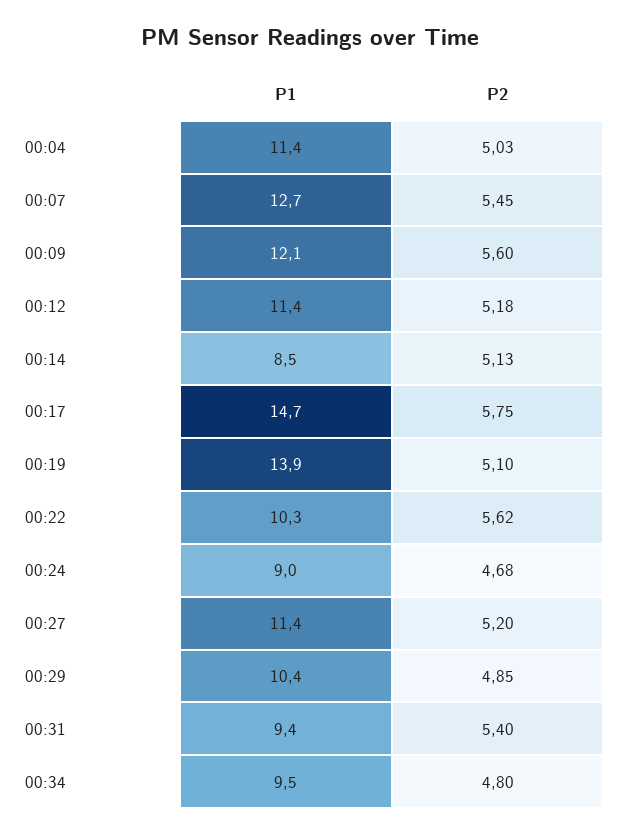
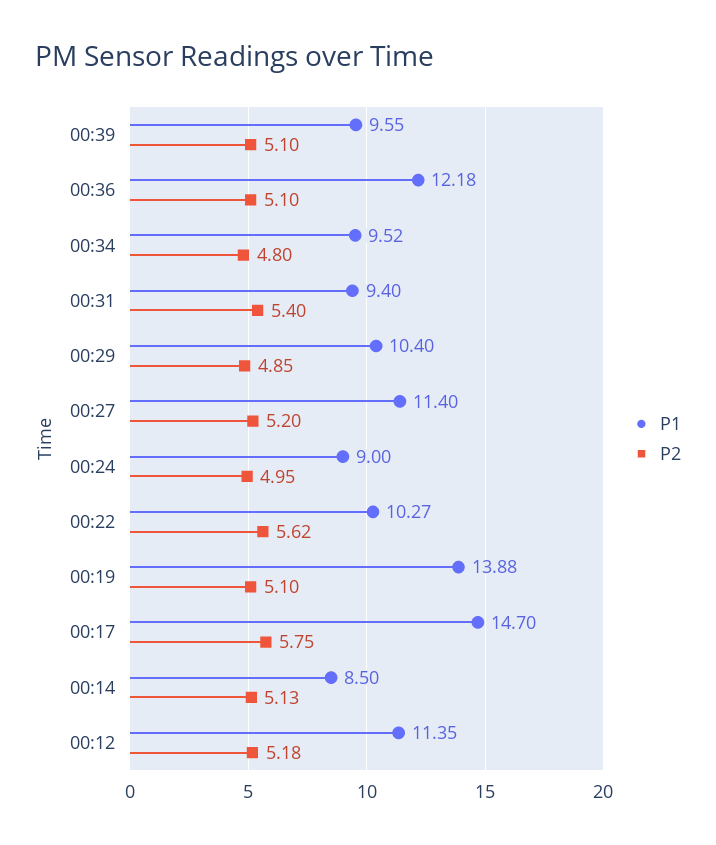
P1, 00:04: 11.4 -> none
P2, 00:04: 5.03 -> none
P1, 00:07: 12.7 -> none
P2, 00:07: 5.45 -> none
P1, 00:09: 12.1 -> none
P2, 00:09: 5.6 -> none
P2, 00:24: 4.68 -> 4.95
P1, 00:39: none -> 9.55
P2, 00:39: none -> 5.1
P1, 00:36: none -> 12.18
P2, 00:36: none -> 5.1

